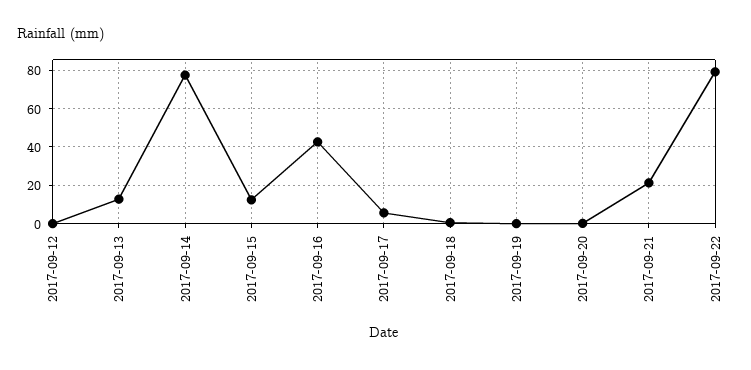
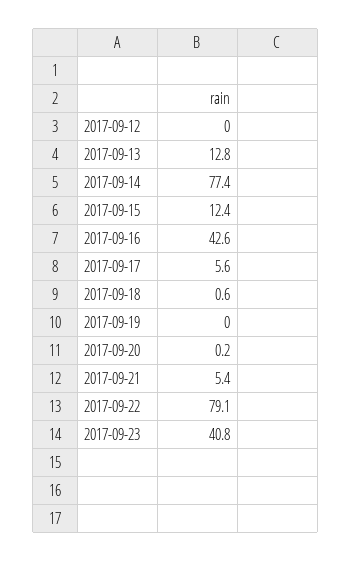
2017-09-21: 20 -> 5.4
2017-09-23: none -> 40.8

